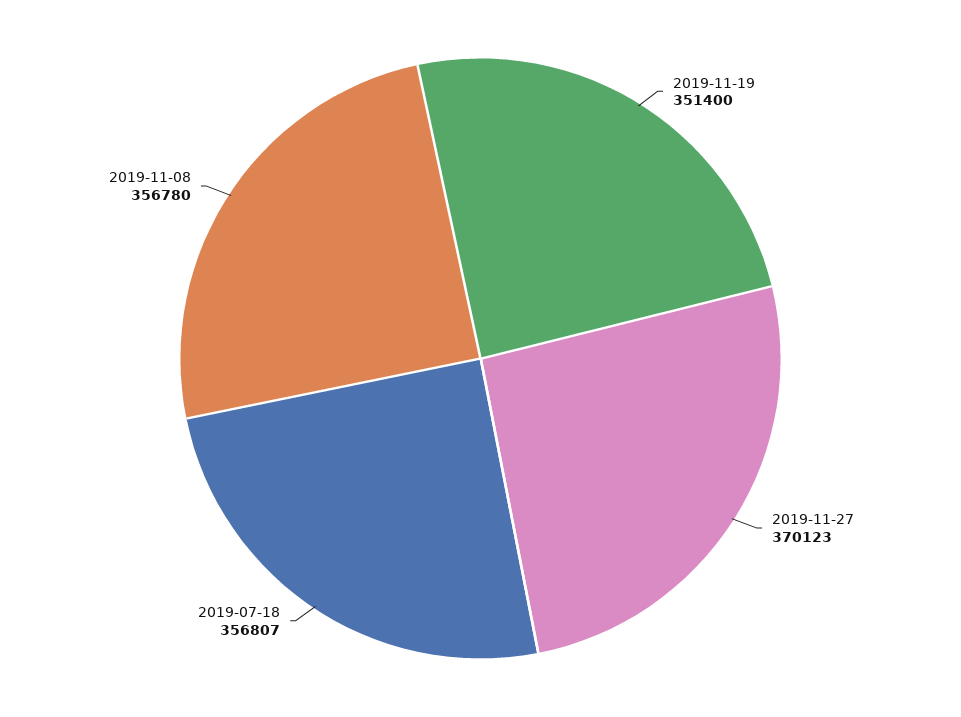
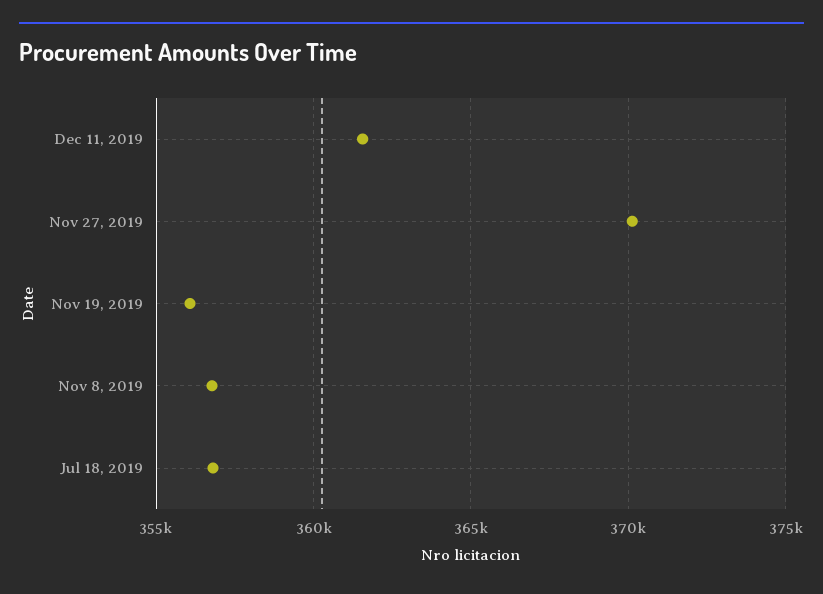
2019-11-19: 351400 -> 356000
Dec 11, 2019: none -> 361500

